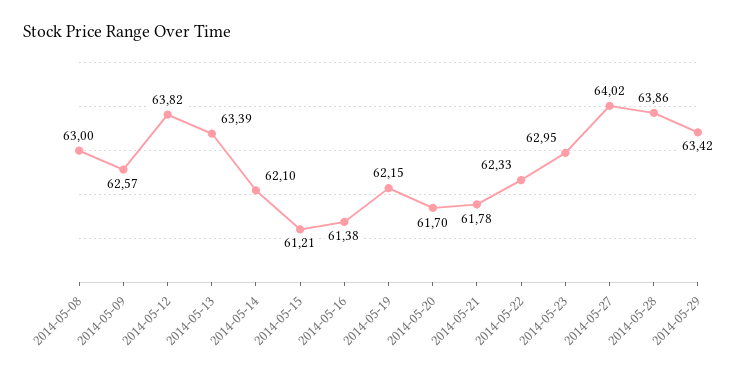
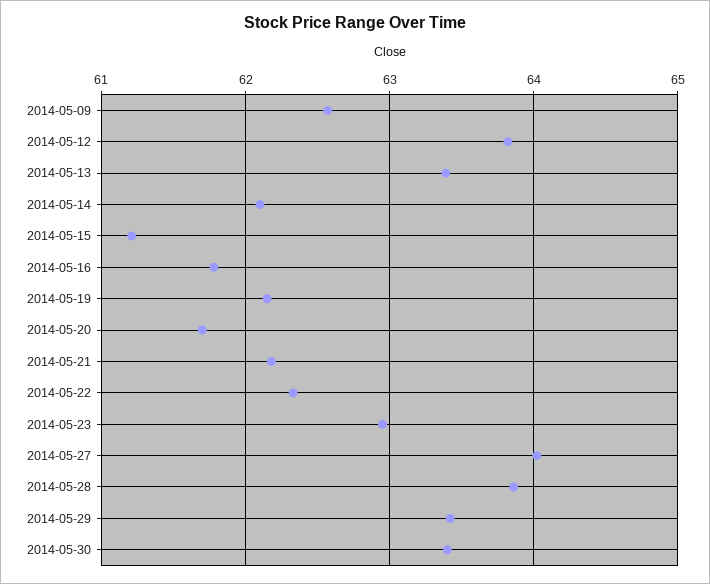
2014-05-08: 63 -> none
2014-05-16: 61.38 -> 61.8
2014-05-21: 61.78 -> 62.2
2014-05-30: none -> 63.4

